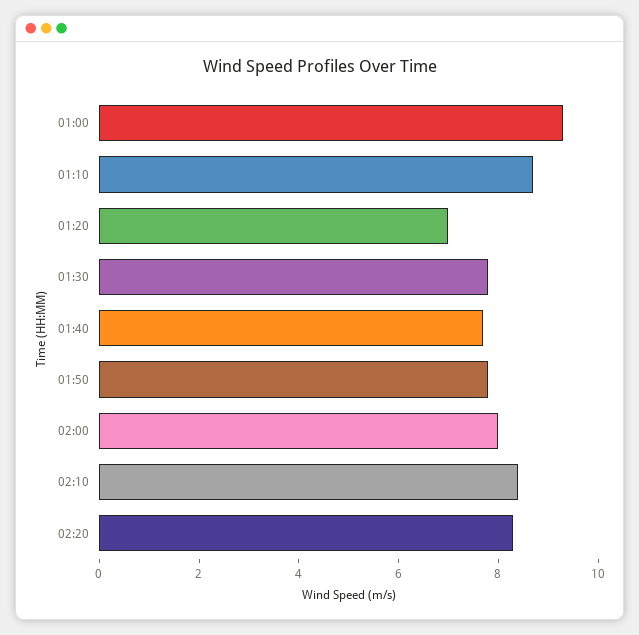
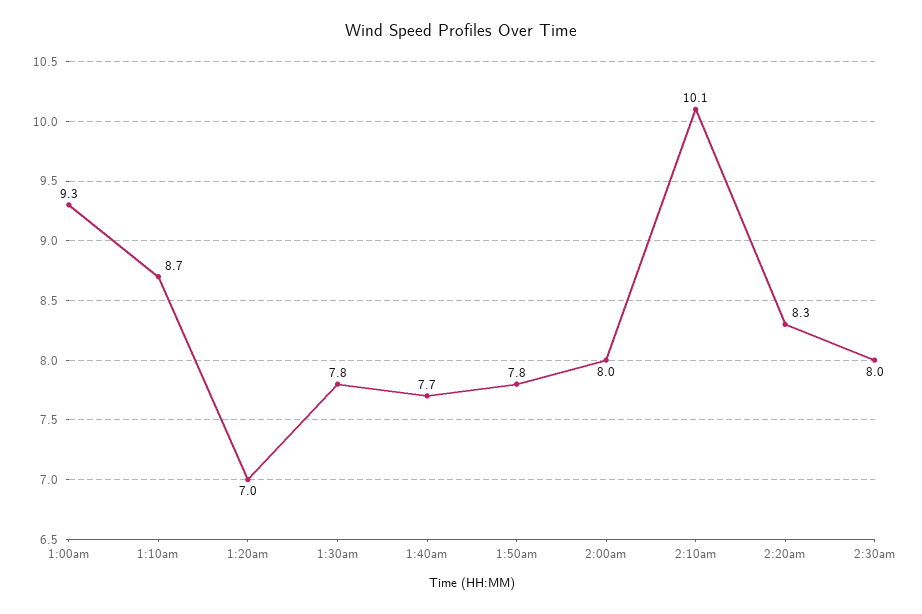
02:10: 8.5 -> 10.1
2:30am: none -> 8

